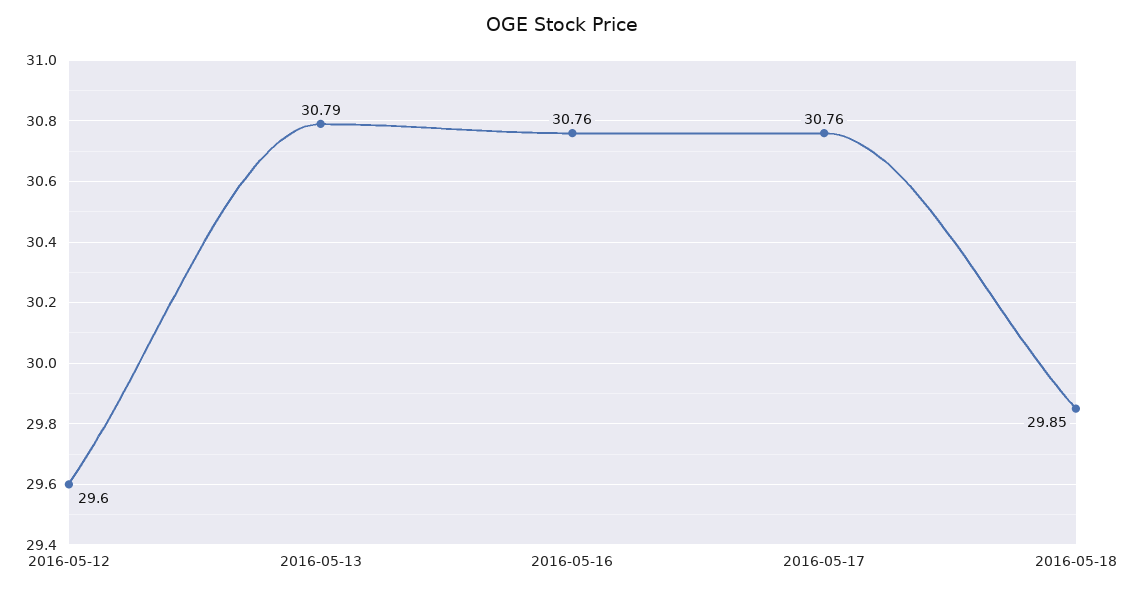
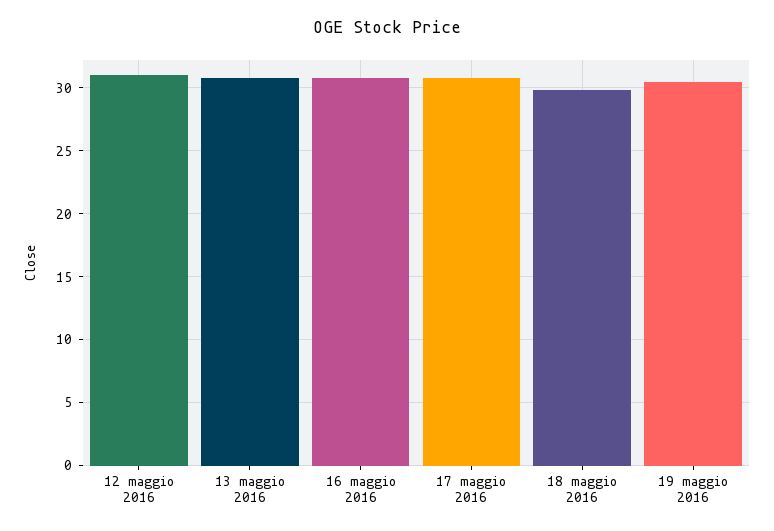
2016-05-12: 29.6 -> 31
19 maggio 2016: none -> 30.5

